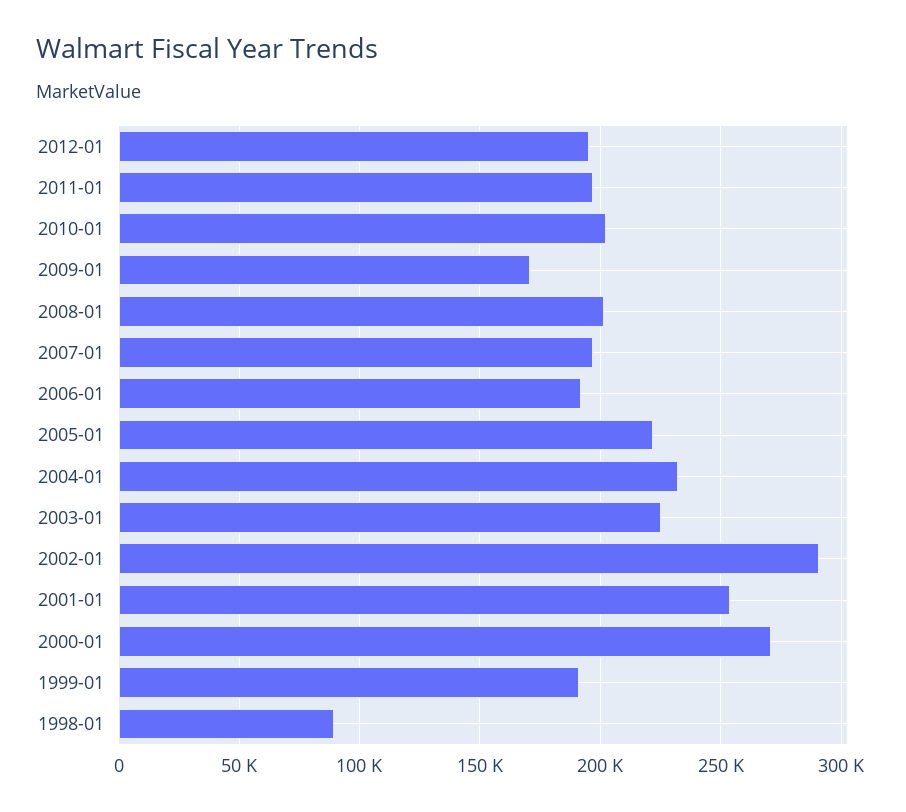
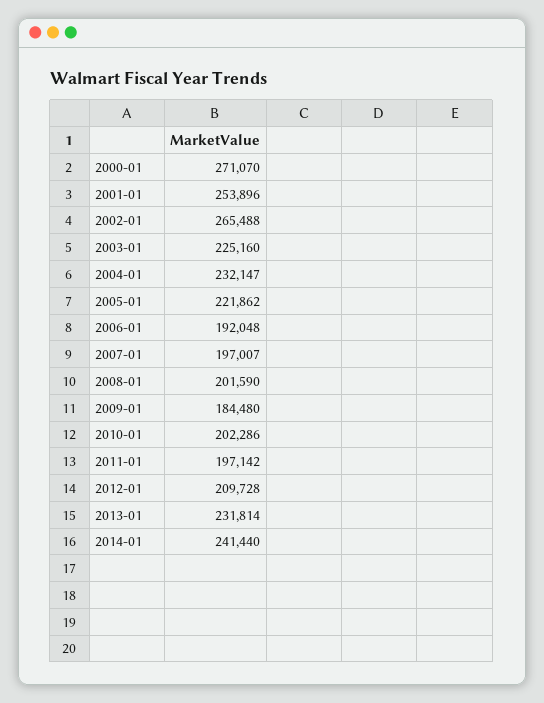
2012-01: 195000 -> 209728
2009-01: 170000 -> 184480
2002-01: 290000 -> 265488
1999-01: 190000 -> none
1998-01: 90000 -> none
2013-01: none -> 231814
2014-01: none -> 241440

